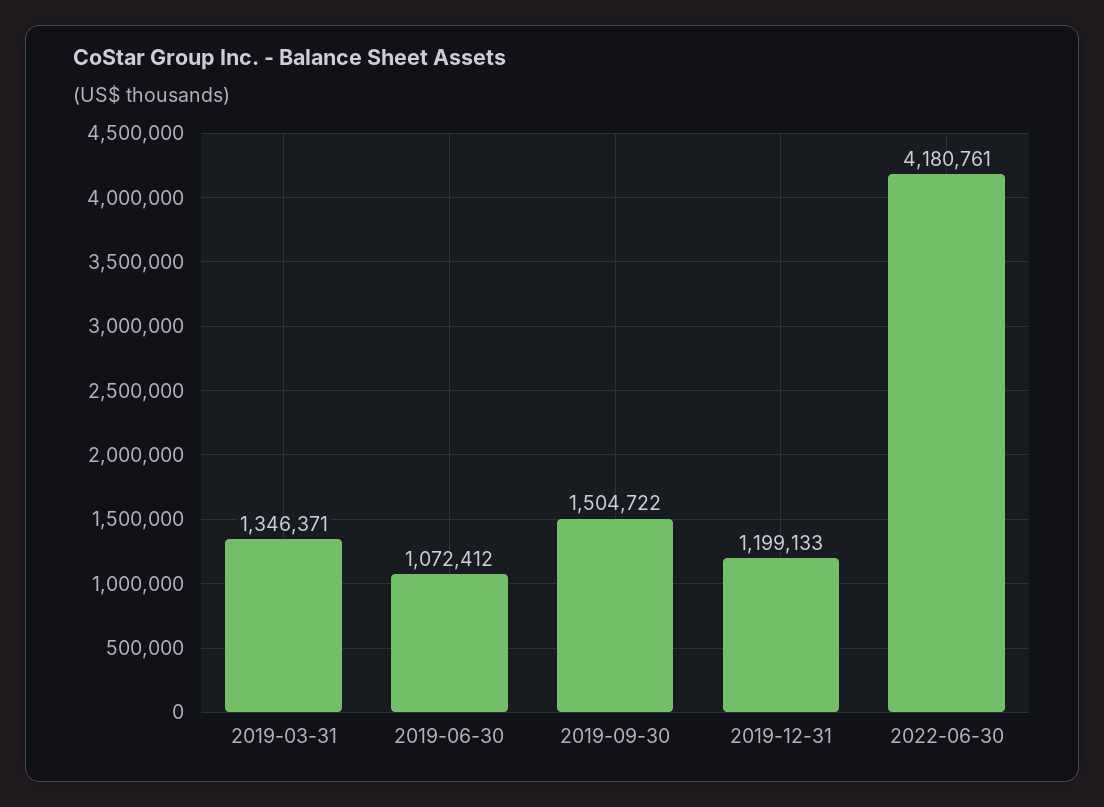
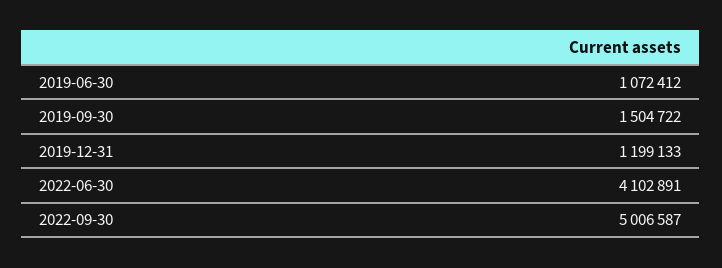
2019-03-31: 1346371 -> none
2022-06-30: 4180761 -> 4102891
2022-09-30: none -> 5006587

